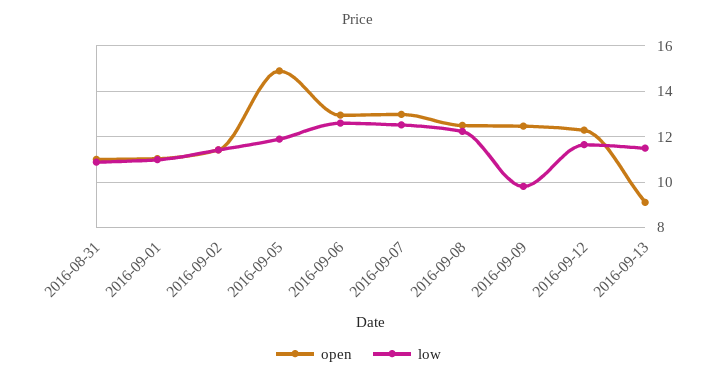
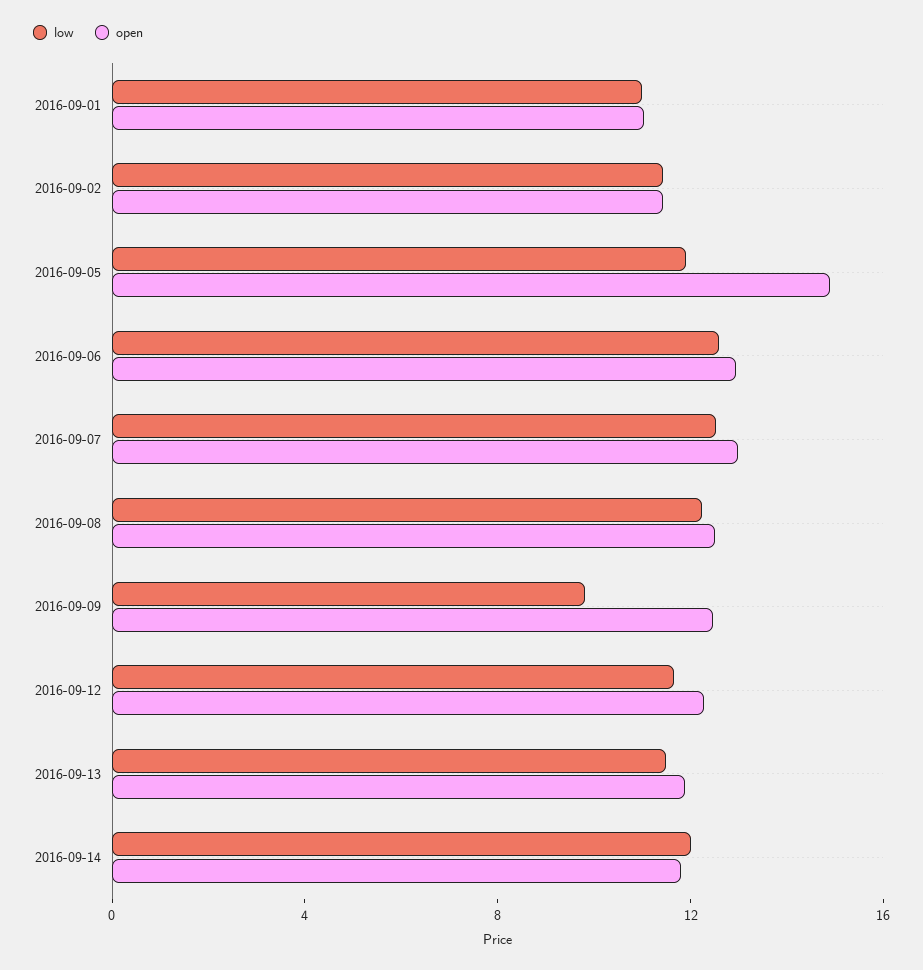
open, 2016-08-31: 11 -> none
low, 2016-08-31: 11 -> none
open, 2016-09-13: 9 -> 12
low, 2016-09-14: none -> 12
open, 2016-09-14: none -> 12

